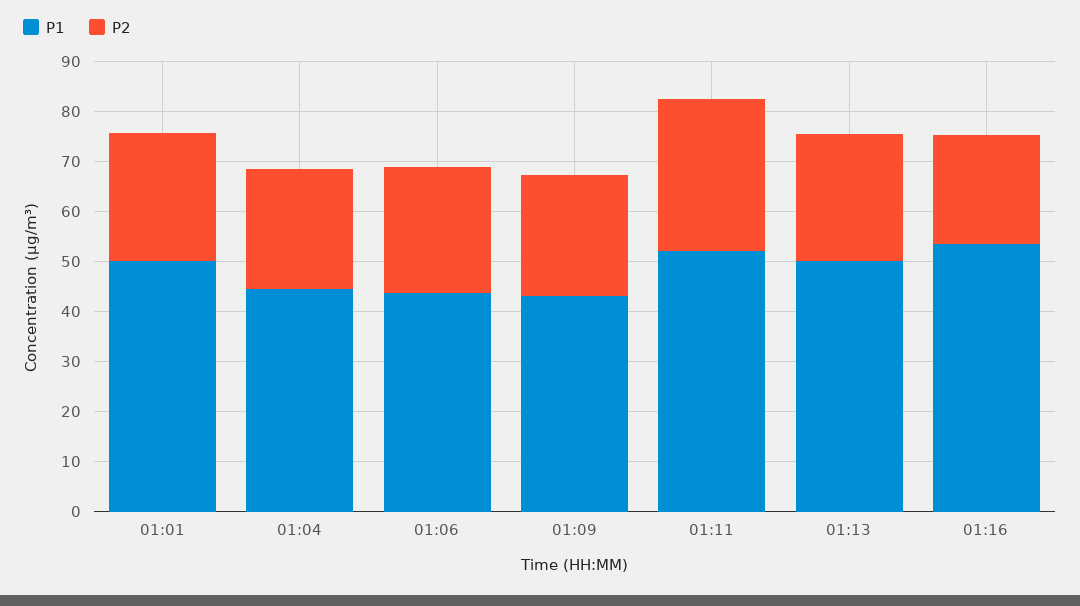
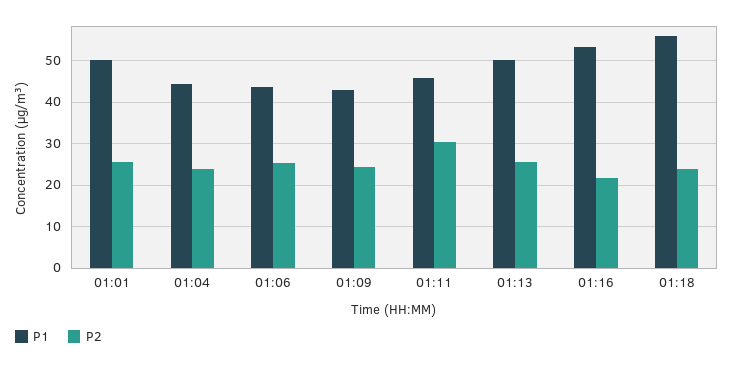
P1, 01:11: 52 -> 46
P1, 01:18: none -> 56
P2, 01:18: none -> 24

